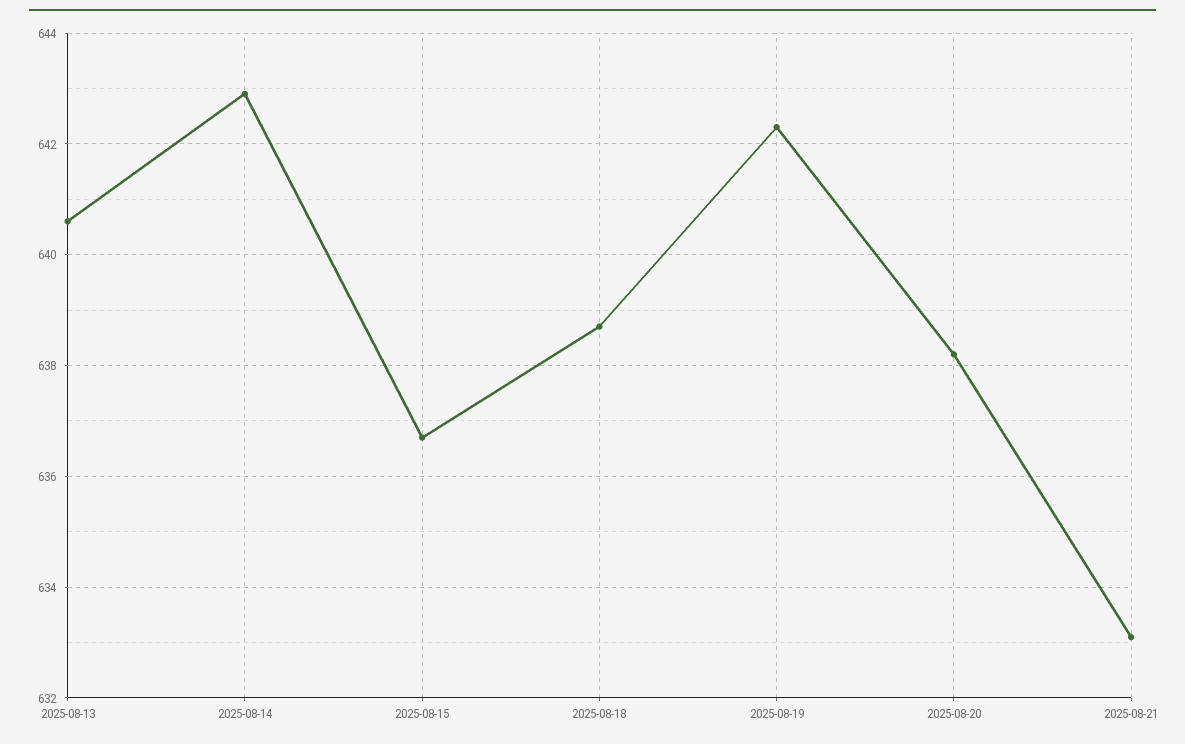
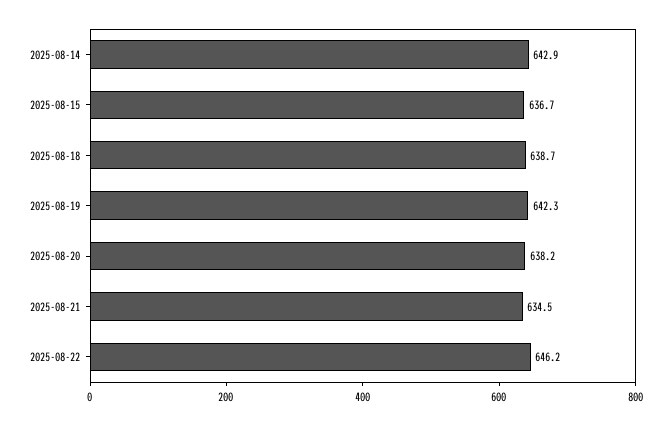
2025-08-13: 640.5 -> none
2025-08-21: 633 -> 634.5
2025-08-22: none -> 646.2

